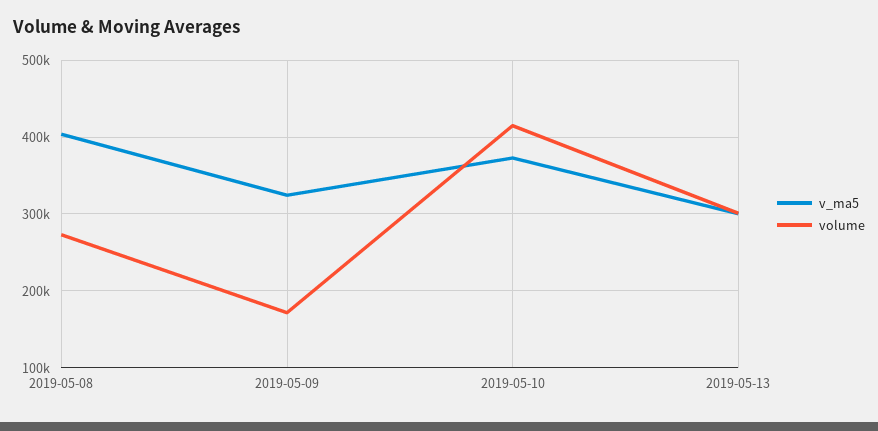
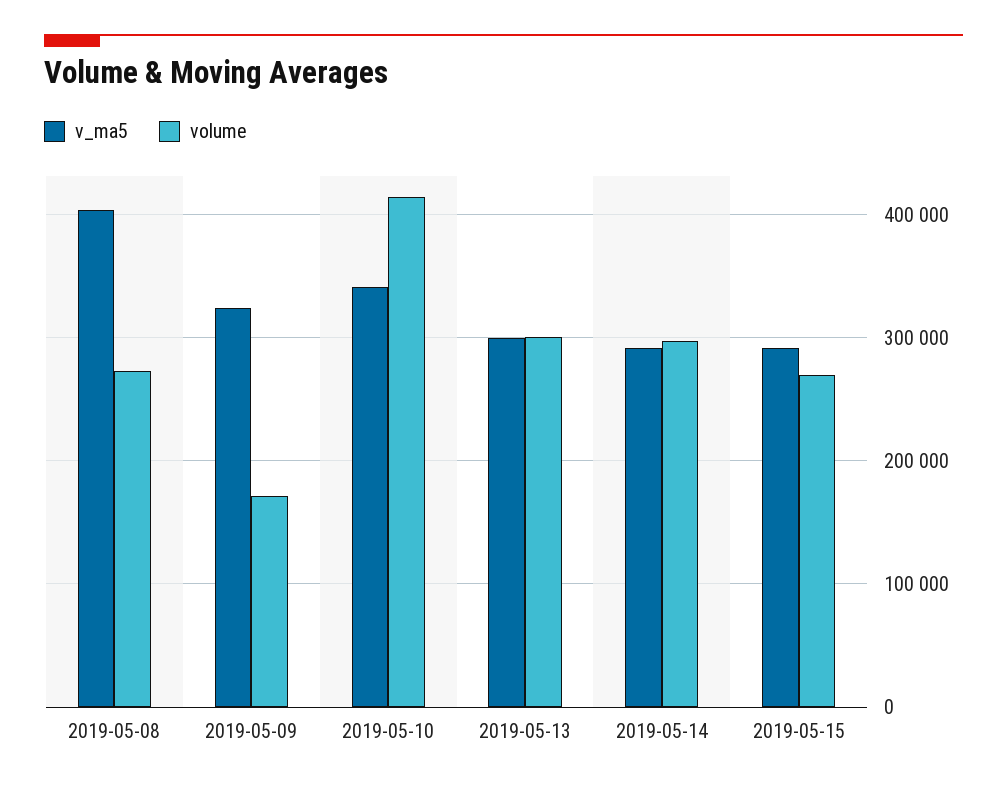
v_ma5, 2019-05-10: 370000 -> 340000
v_ma5, 2019-05-14: none -> 290000
volume, 2019-05-14: none -> 300000
v_ma5, 2019-05-15: none -> 290000
volume, 2019-05-15: none -> 270000

